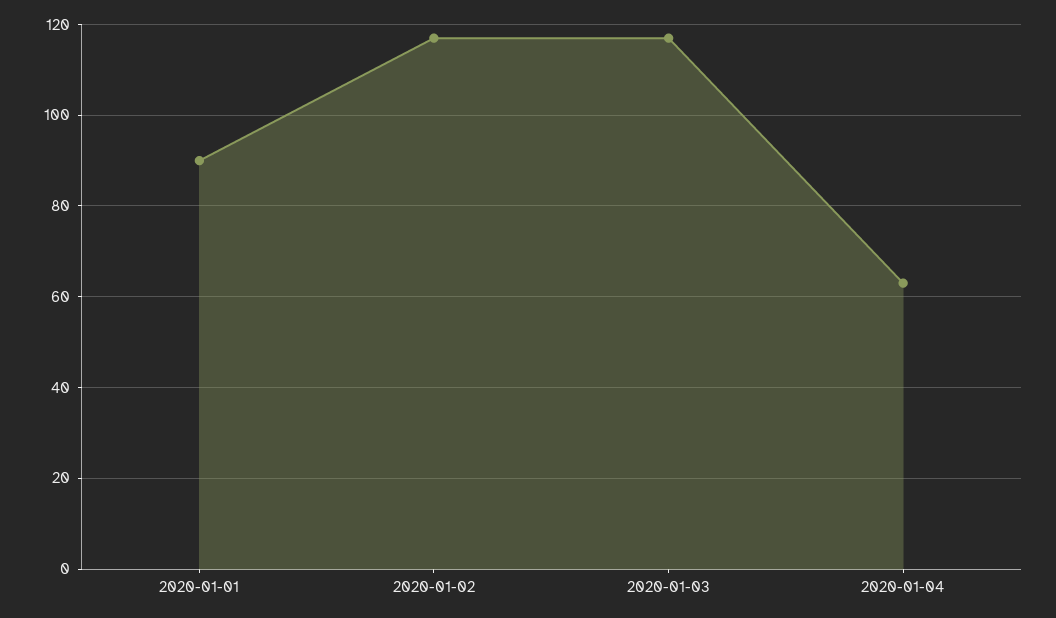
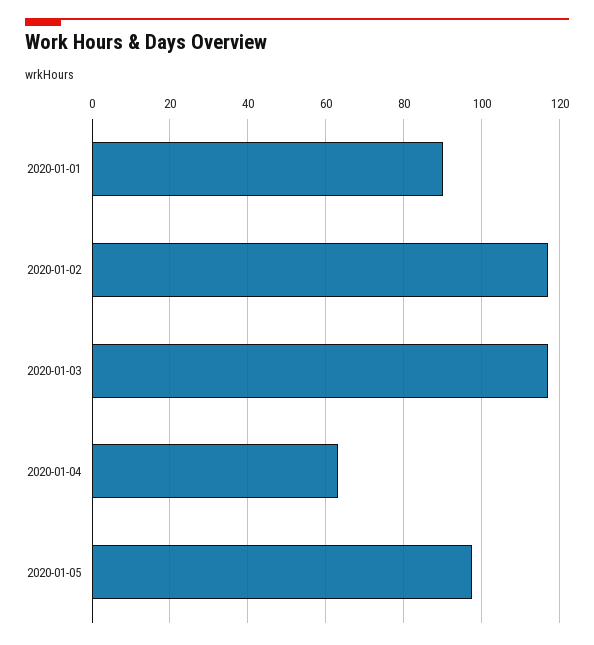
2020-01-05: none -> 98

